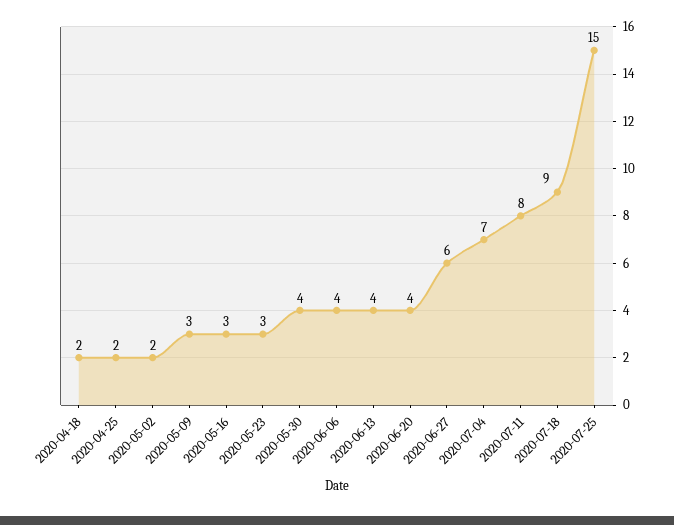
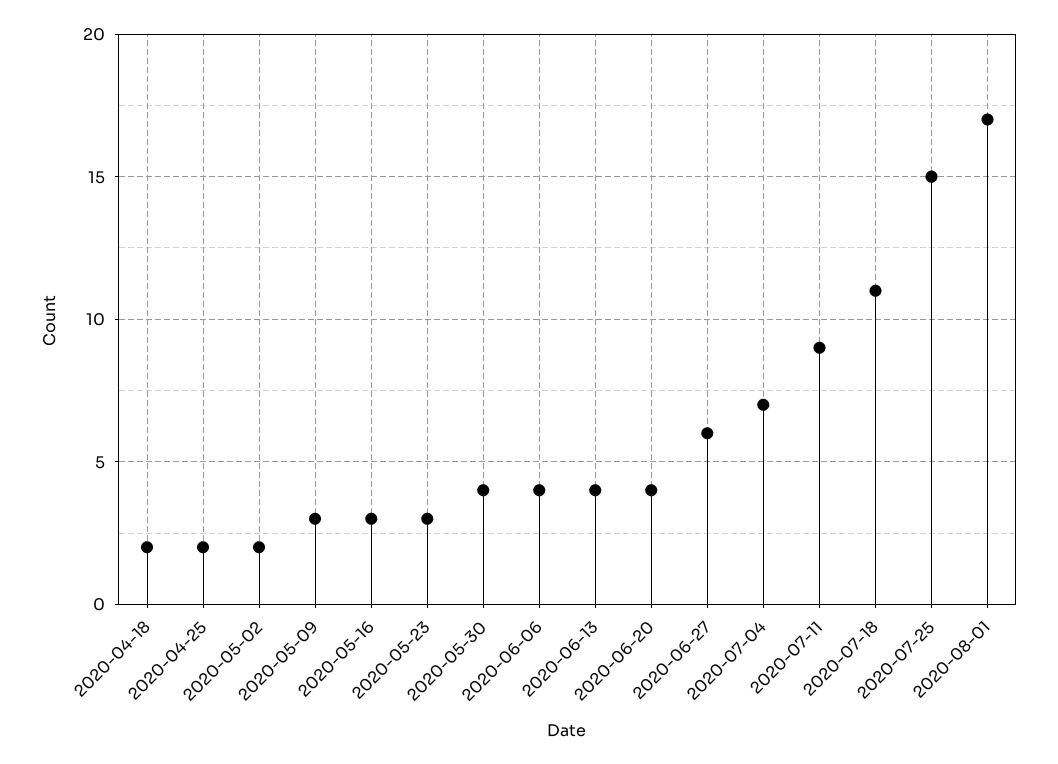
2020-07-11: 8 -> 9
2020-07-18: 9 -> 11
2020-08-01: none -> 17

